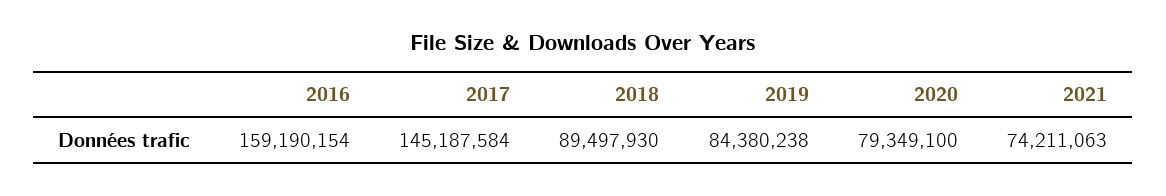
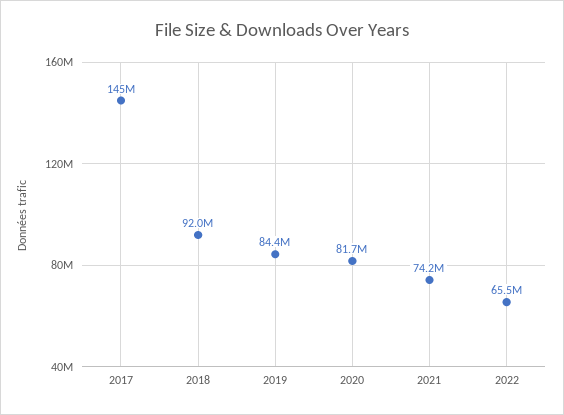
2016: 159190154 -> none
2018: 89497930 -> 92000000
2020: 79349100 -> 81700000
2022: none -> 65500000

